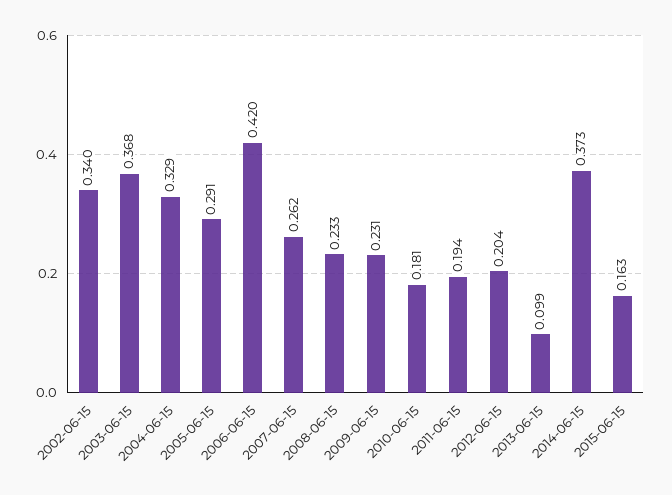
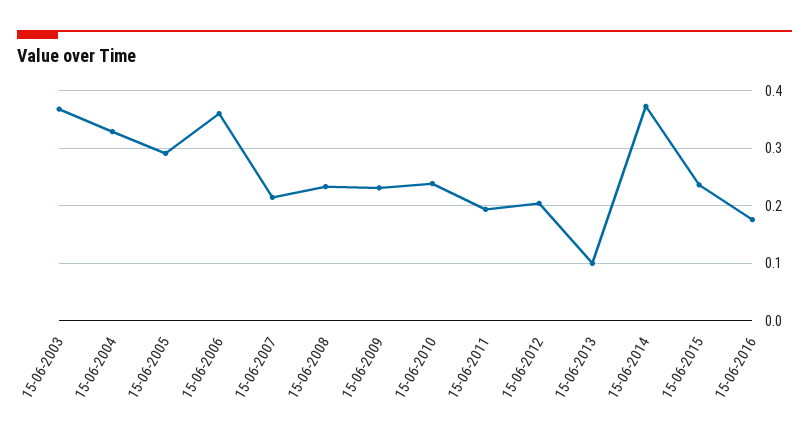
2002-06-15: 0.34 -> none
2006-06-15: 0.42 -> 0.36
2007-06-15: 0.262 -> 0.22
2010-06-15: 0.181 -> 0.24
2015-06-15: 0.163 -> 0.24
15-06-2016: none -> 0.18

